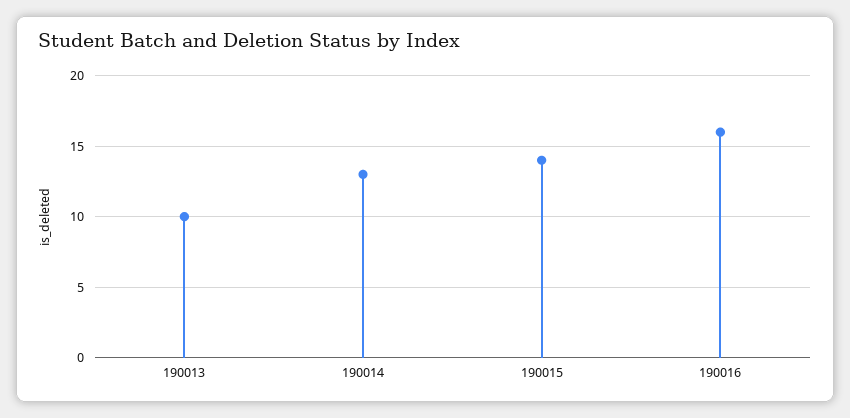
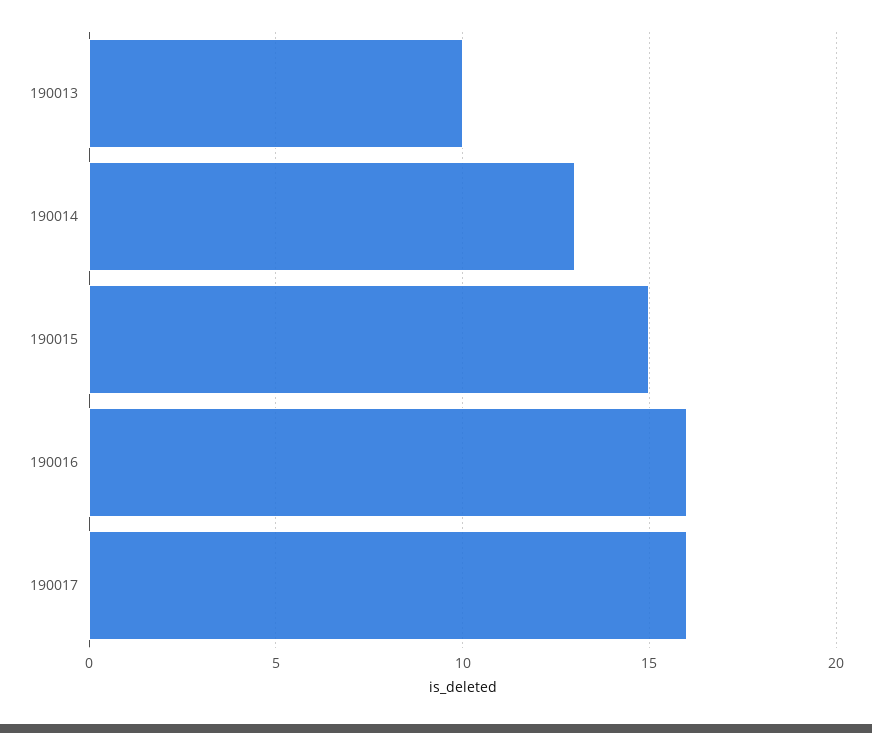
190015: 14 -> 15
190017: none -> 16

